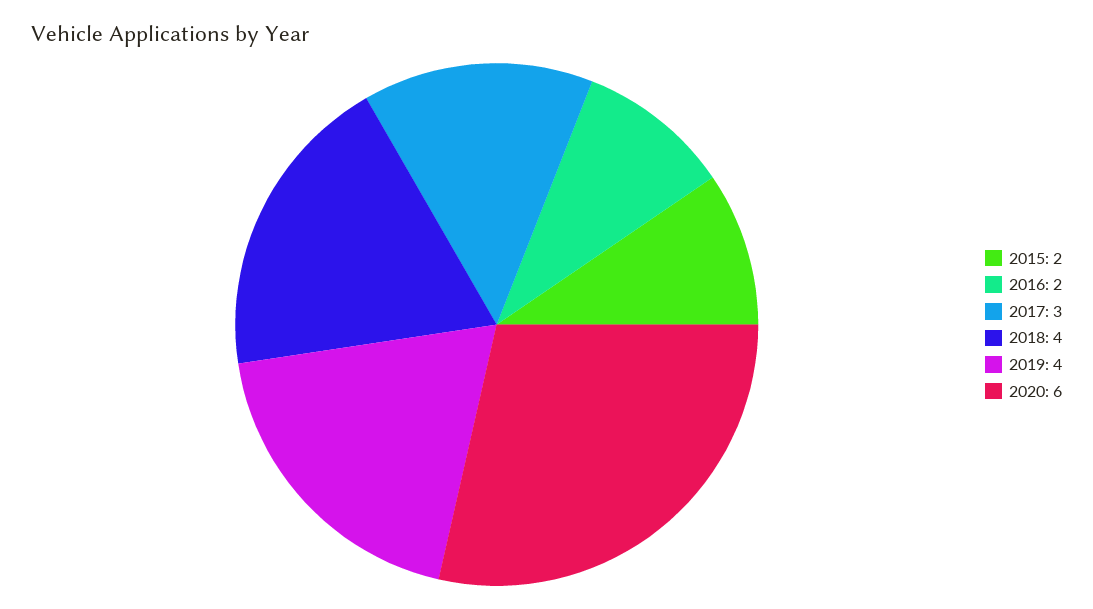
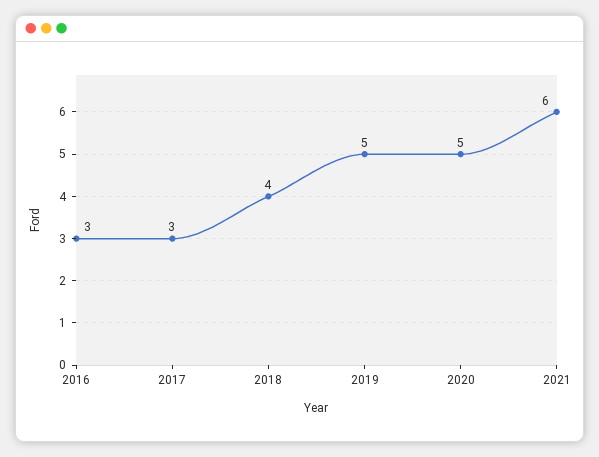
2015: 2 -> none
2016: 2 -> 3
2019: 4 -> 5
2020: 6 -> 5
2021: none -> 6

